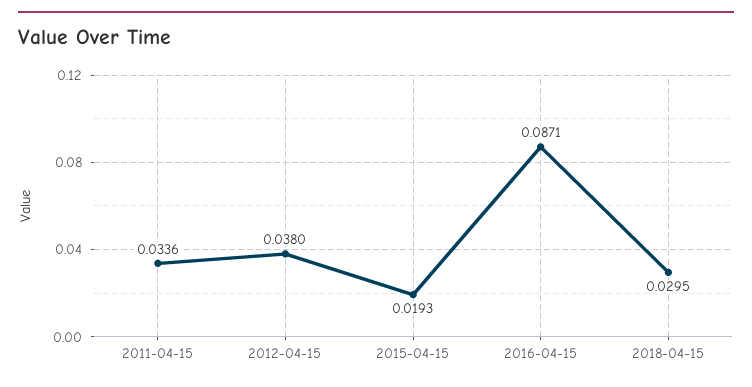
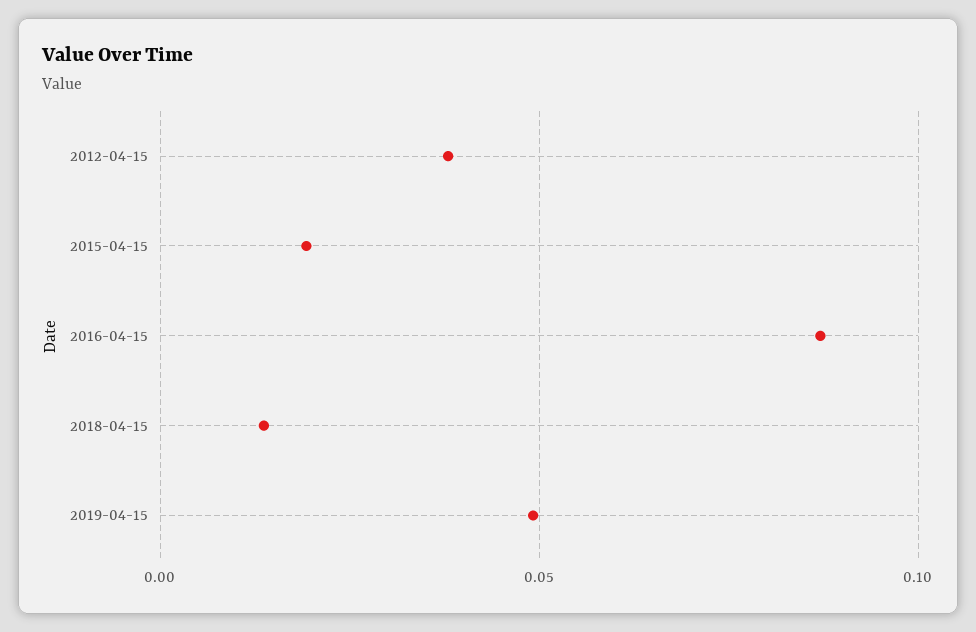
2011-04-15: 0.0336 -> none
2018-04-15: 0.0295 -> 0.015
2019-04-15: none -> 0.05

